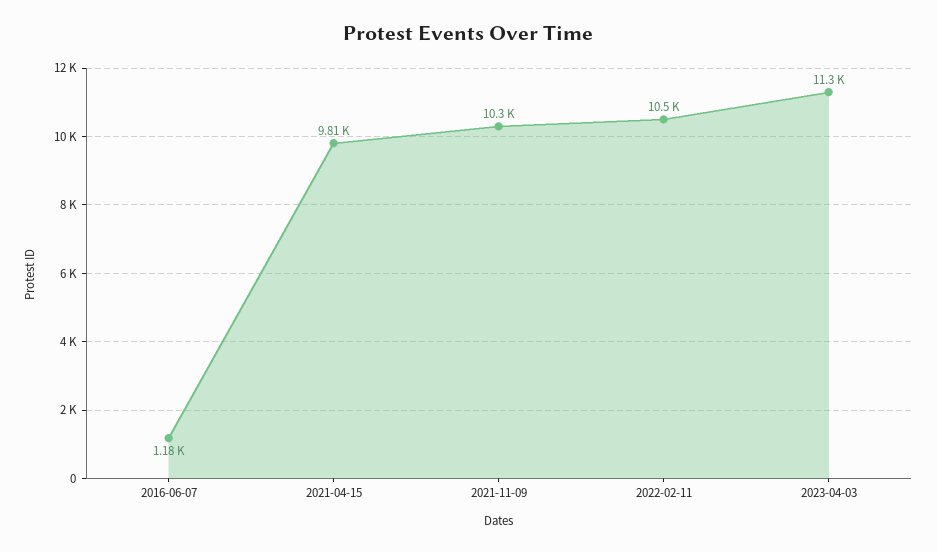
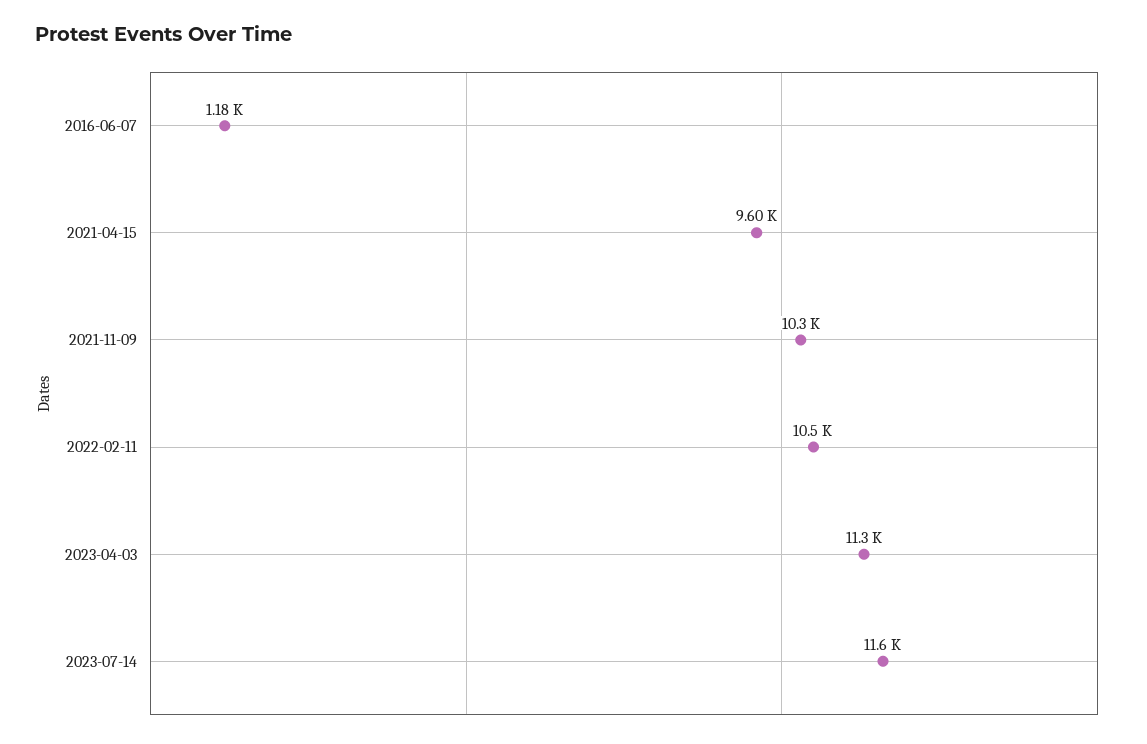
2021-04-15: 9810 -> 9600
2023-07-14: none -> 11600

